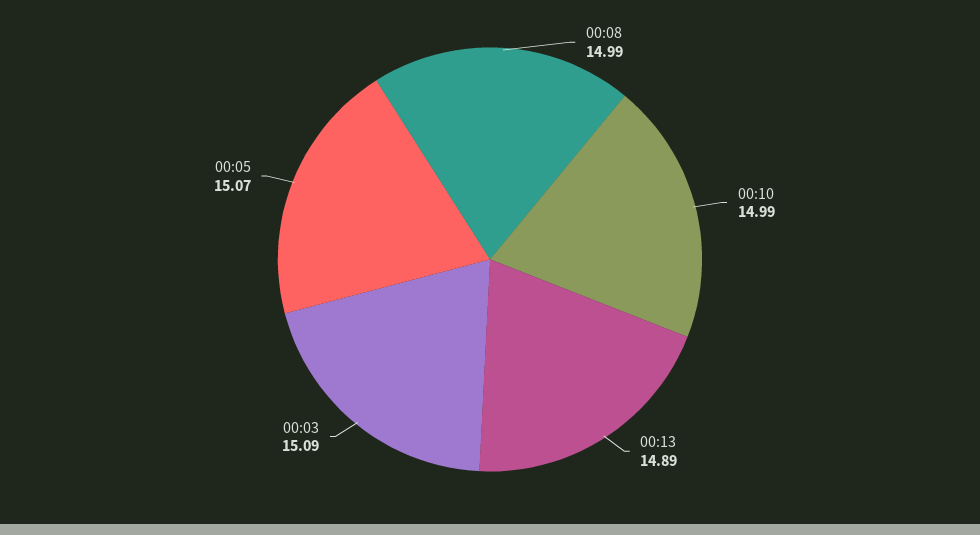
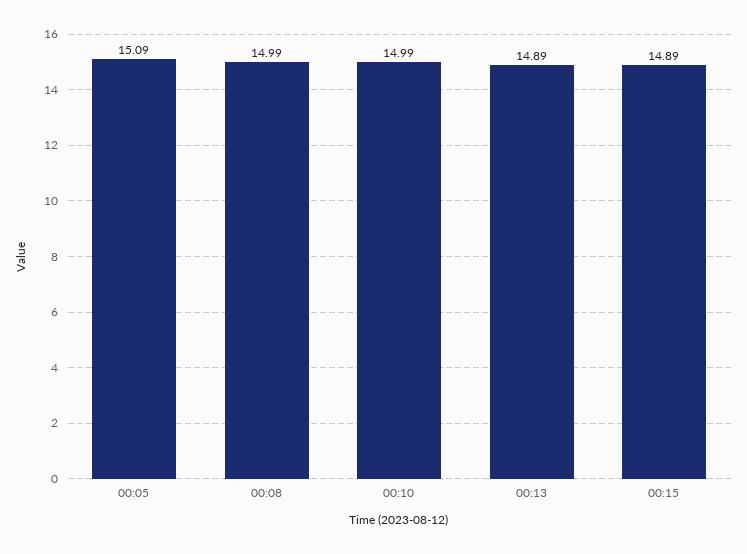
00:03: 15.09 -> none
00:05: 15.07 -> 15.09
00:15: none -> 14.89

